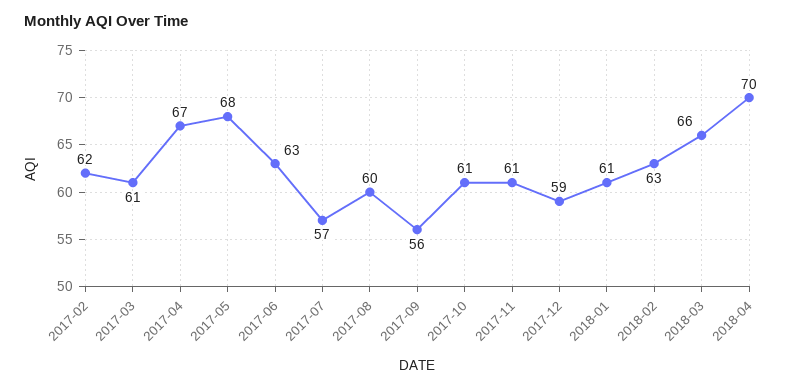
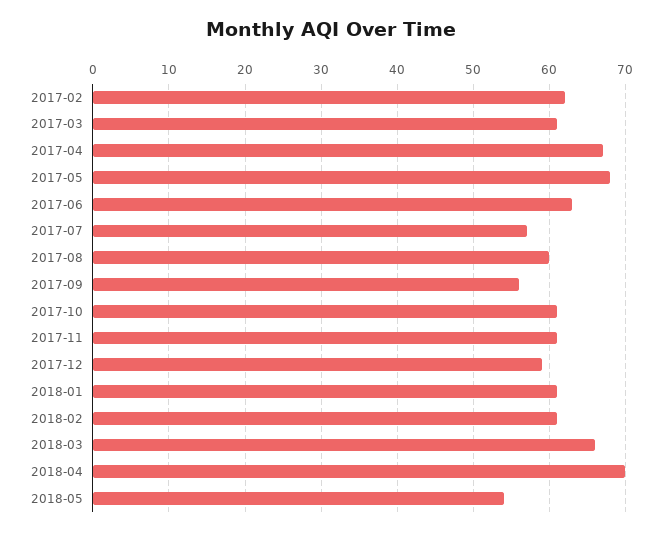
2018-02: 63 -> 61
2018-05: none -> 54

